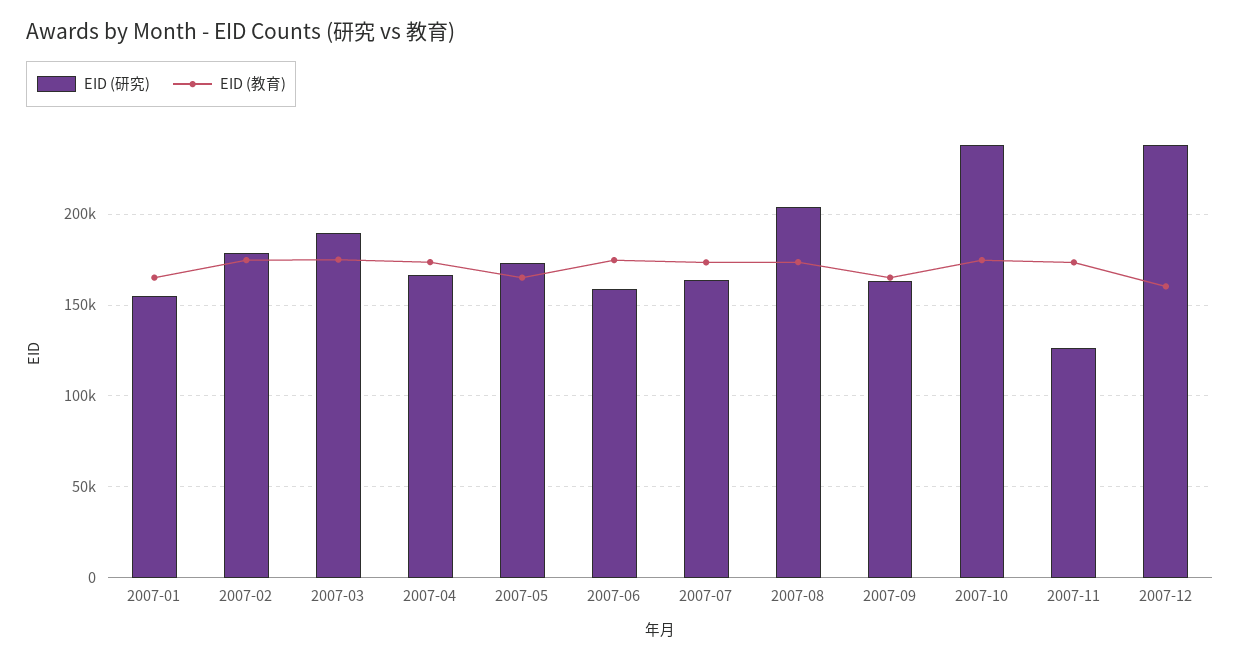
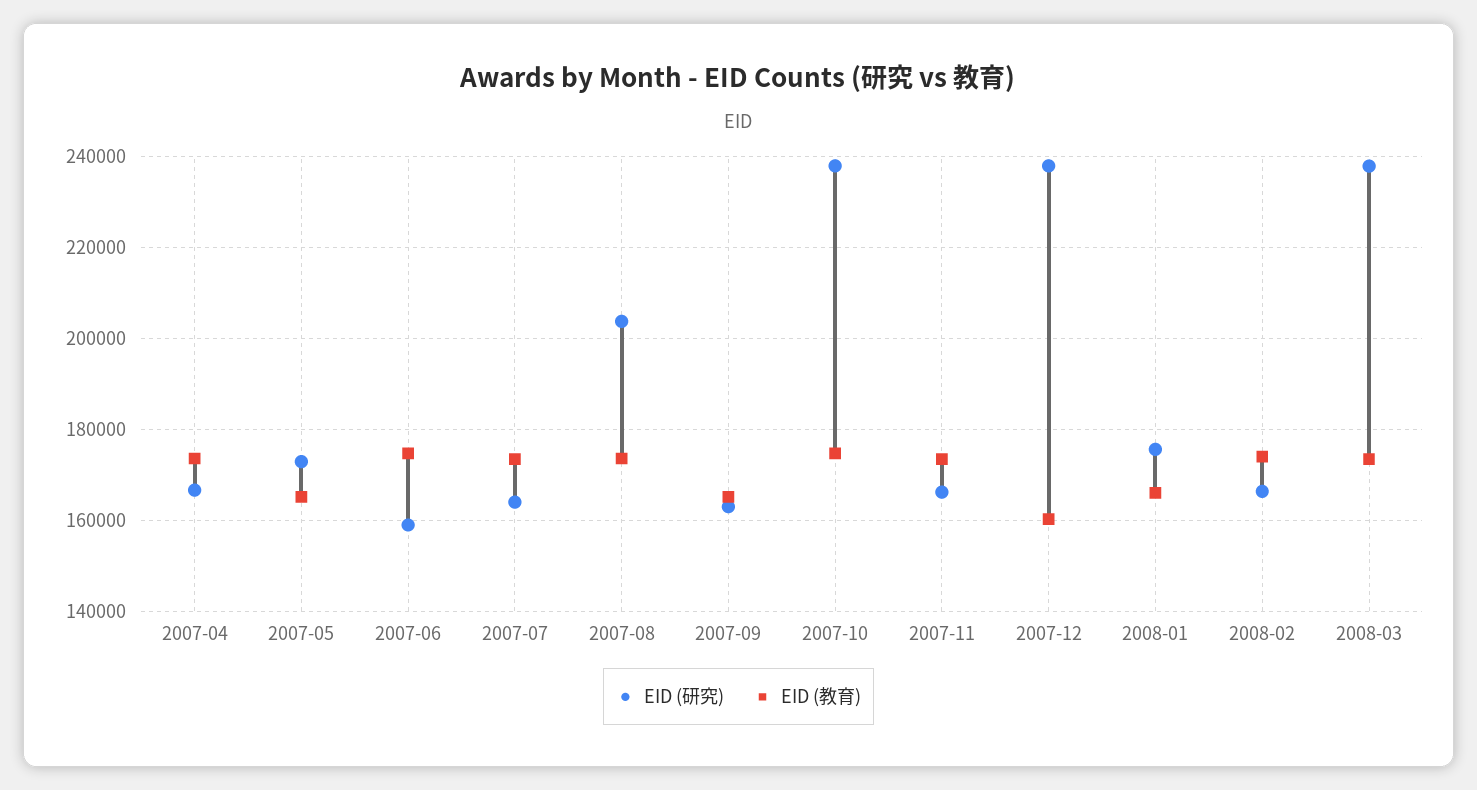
EID (研究), 2007-01: 155000 -> none
EID (教育), 2007-01: 165000 -> none
EID (研究), 2007-02: 180000 -> none
EID (教育), 2007-02: 175000 -> none
EID (研究), 2007-03: 190000 -> none
EID (教育), 2007-03: 175000 -> none
EID (研究), 2007-11: 125000 -> 166000
EID (研究), 2008-01: none -> 176000
EID (教育), 2008-01: none -> 166000
EID (研究), 2008-02: none -> 166000
EID (教育), 2008-02: none -> 174000
EID (研究), 2008-03: none -> 238000
EID (教育), 2008-03: none -> 174000

